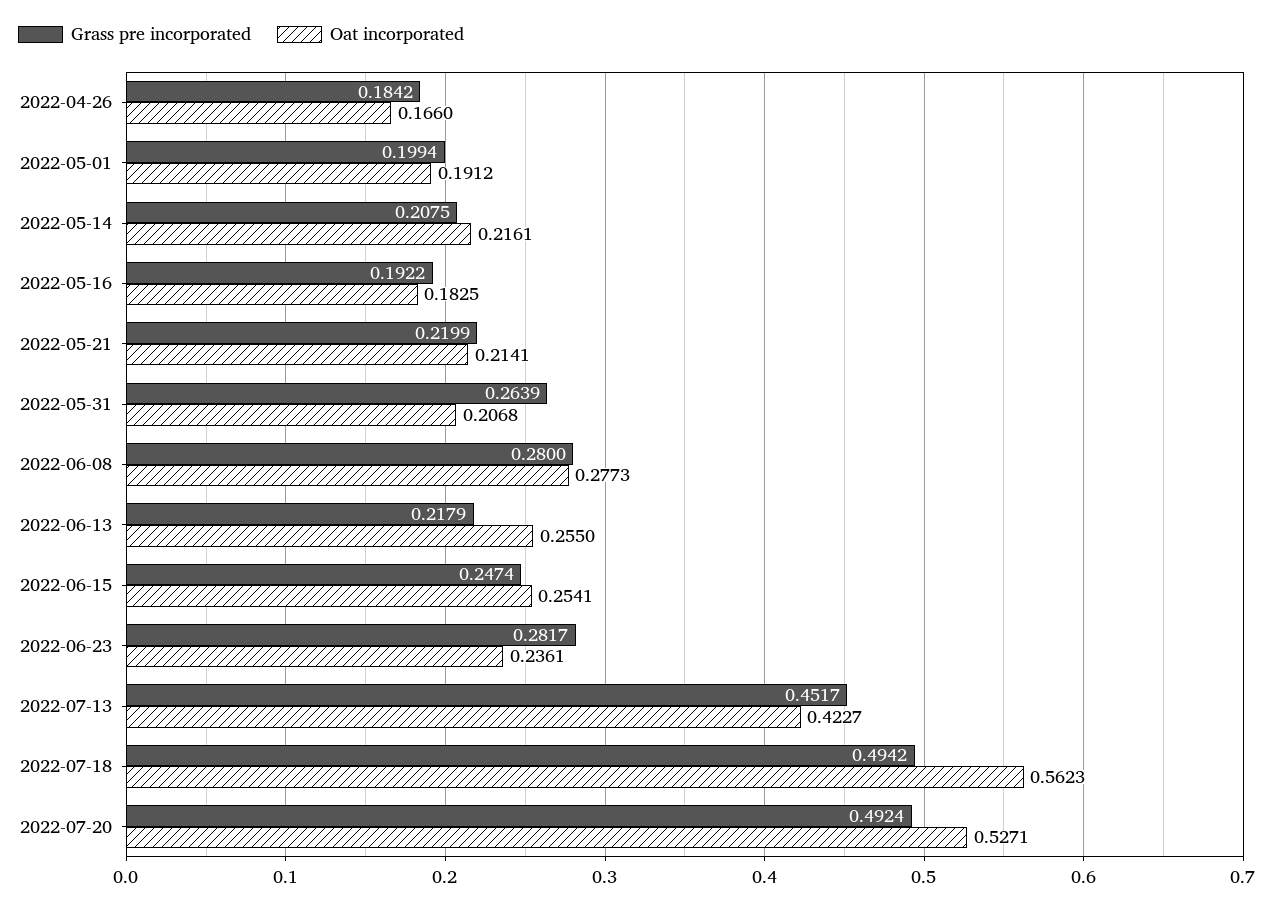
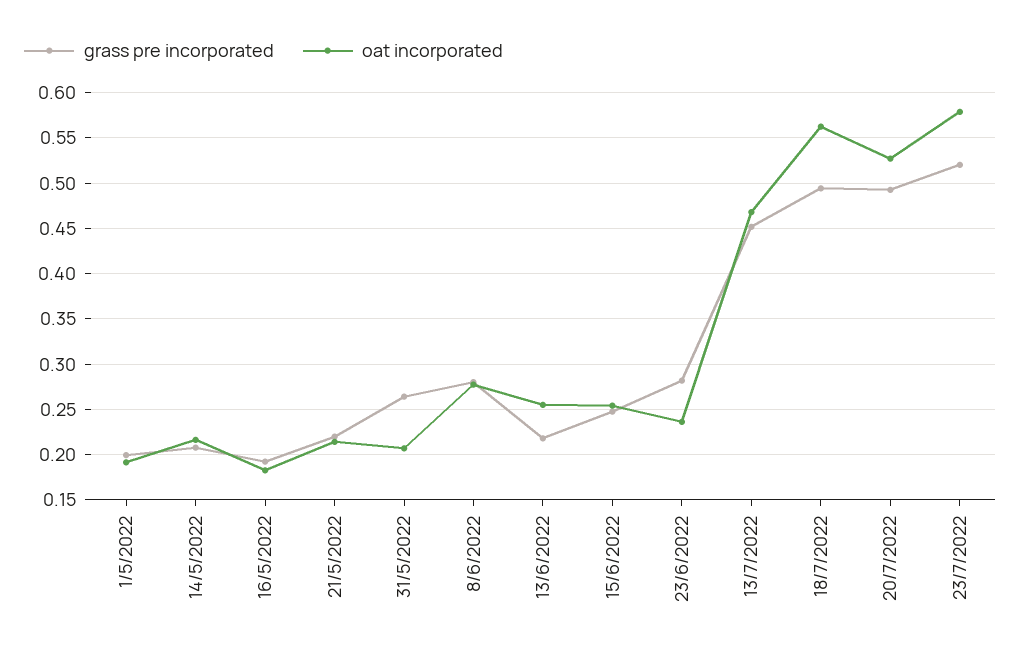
Grass pre incorporated, 2022-04-26: 0.1842 -> none
Oat incorporated, 2022-04-26: 0.166 -> none
Oat incorporated, 2022-07-13: 0.4227 -> 0.47
Grass pre incorporated, 23/7/2022: none -> 0.52
Oat incorporated, 23/7/2022: none -> 0.58

